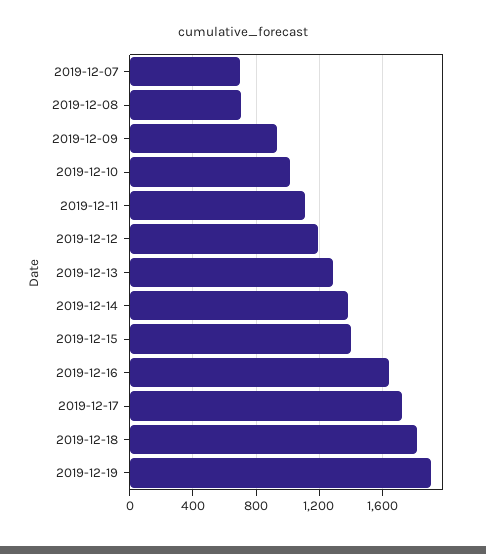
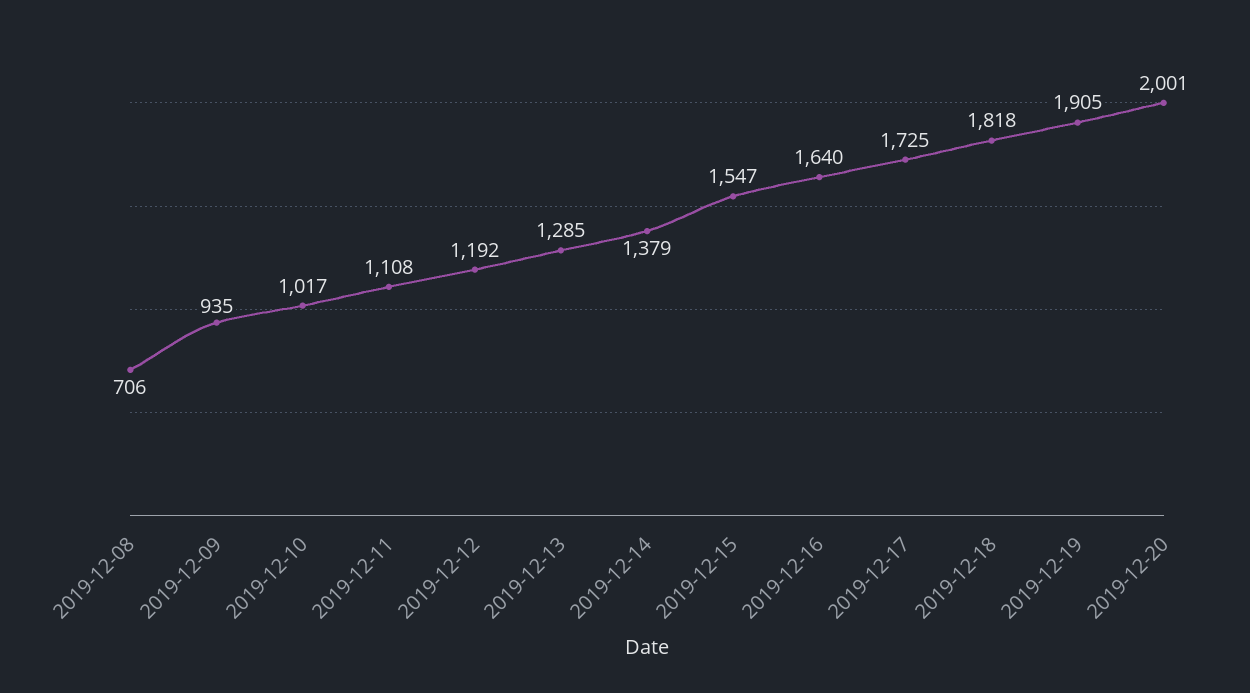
2019-12-07: 700 -> none
2019-12-15: 1400 -> 1547
2019-12-20: none -> 2001

